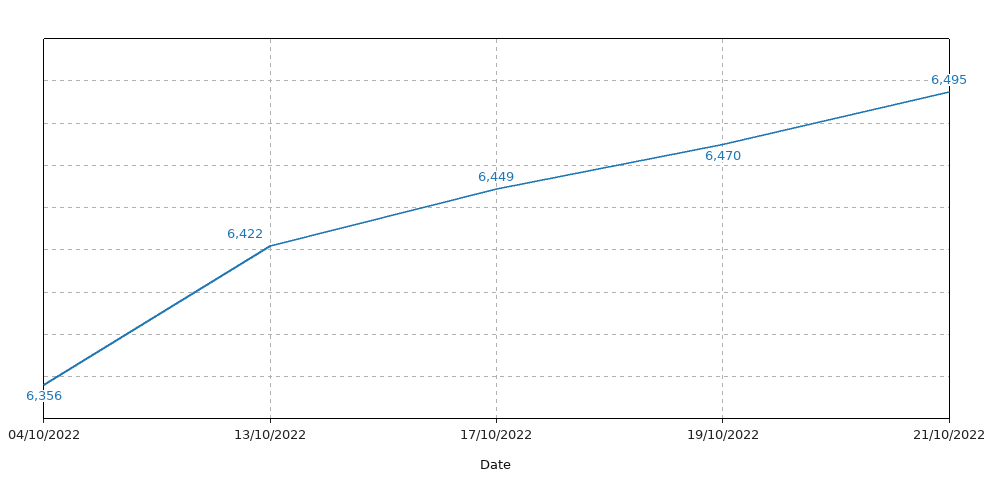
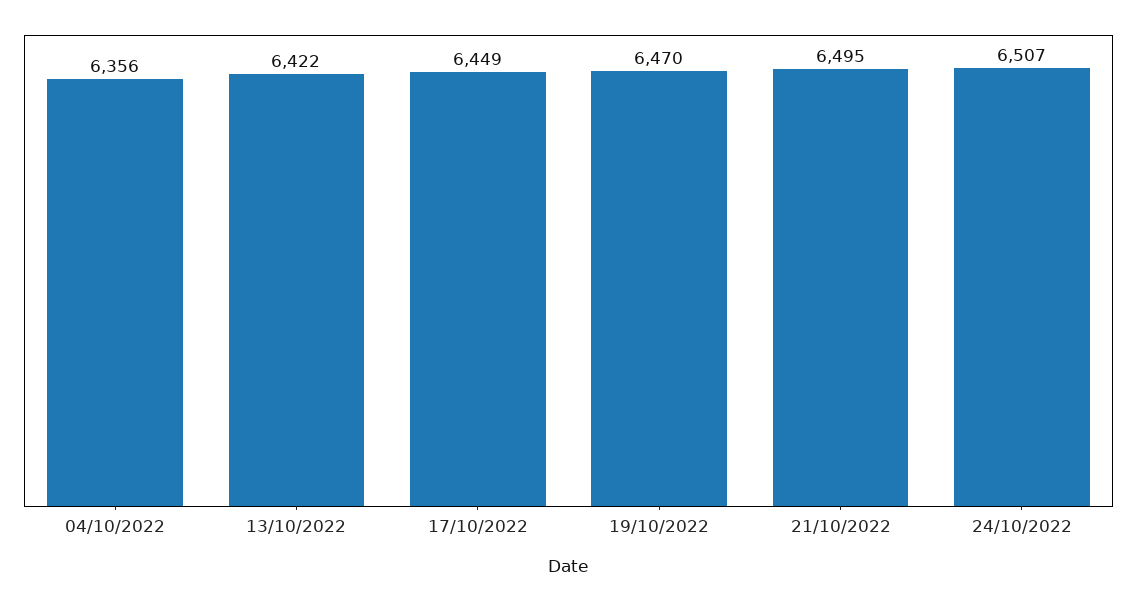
24/10/2022: none -> 6507

